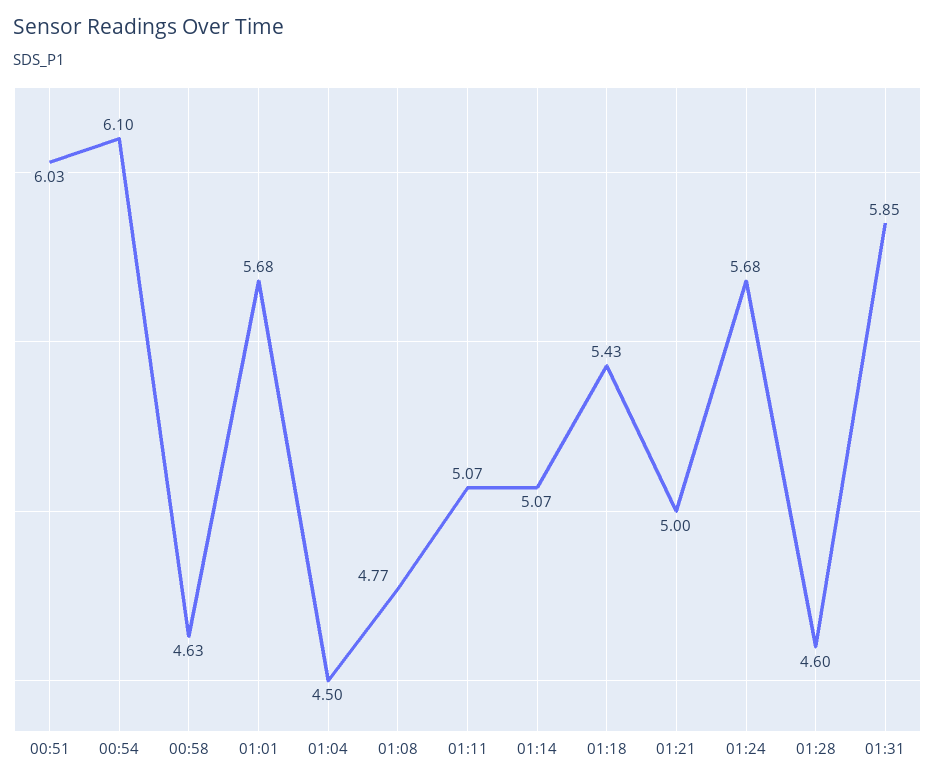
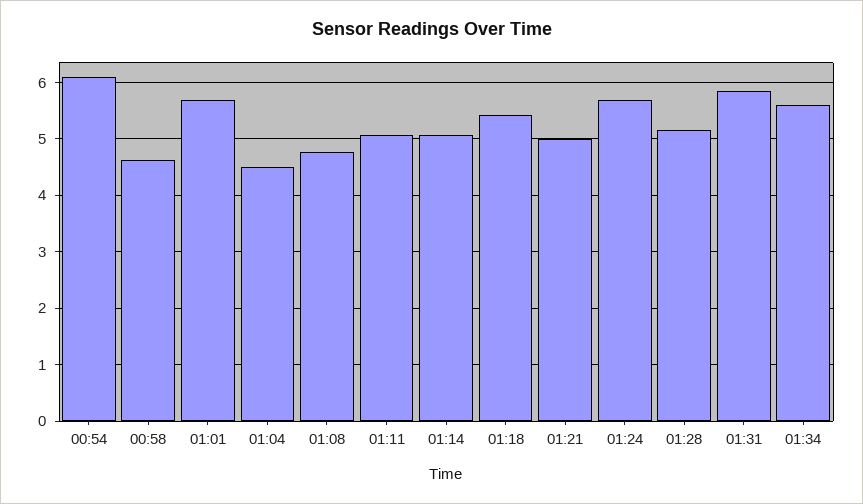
00:51: 6.03 -> none
01:28: 4.6 -> 5.2
01:34: none -> 5.6

